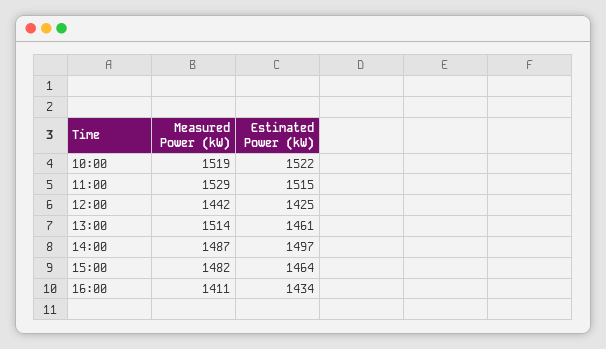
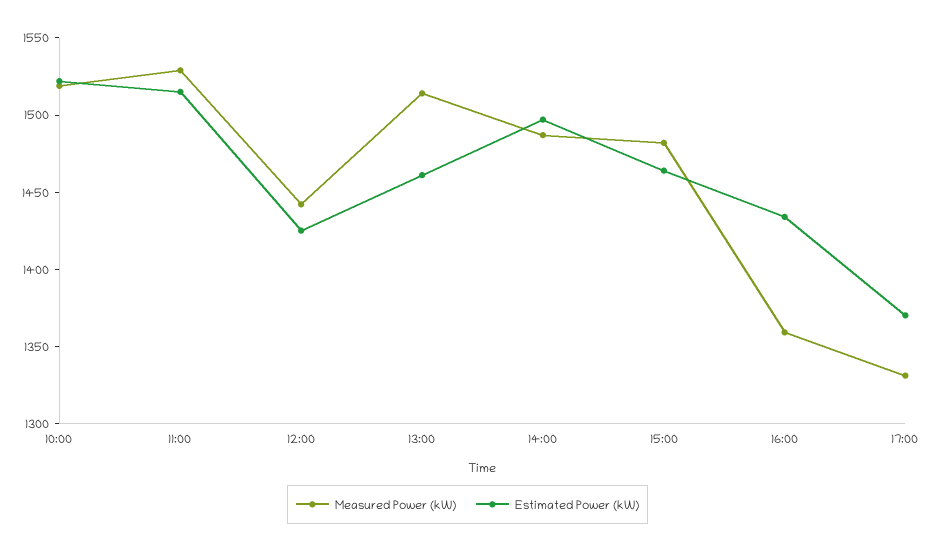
Measured Power (kW), 16:00: 1411 -> 1360
Measured Power (kW), 17:00: none -> 1330
Estimated Power (kW), 17:00: none -> 1370

